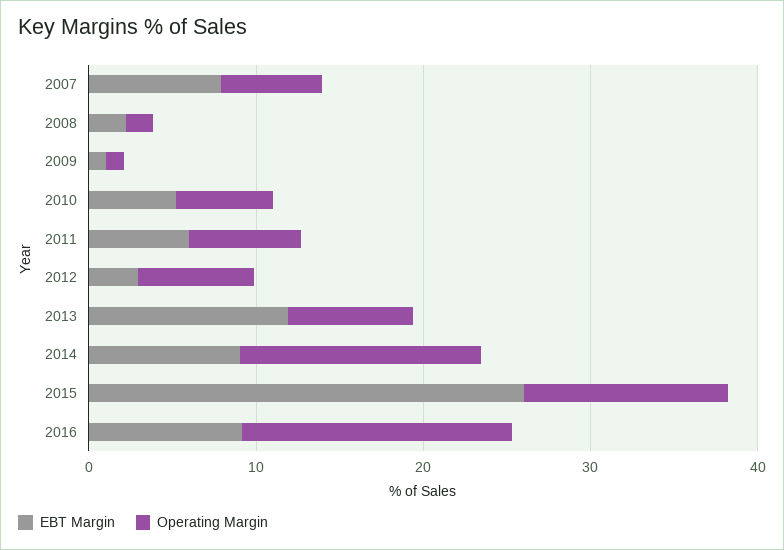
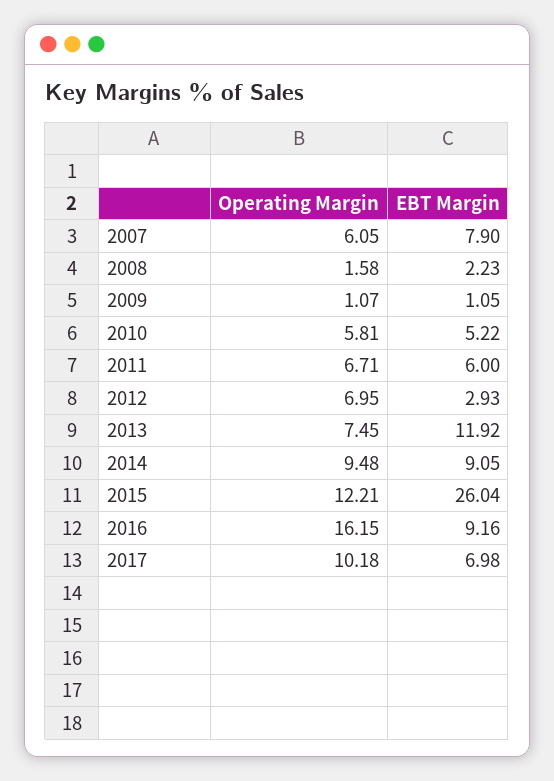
Operating Margin, 2014: 14 -> 9.48
Operating Margin, 2017: none -> 10.18
EBT Margin, 2017: none -> 6.98

